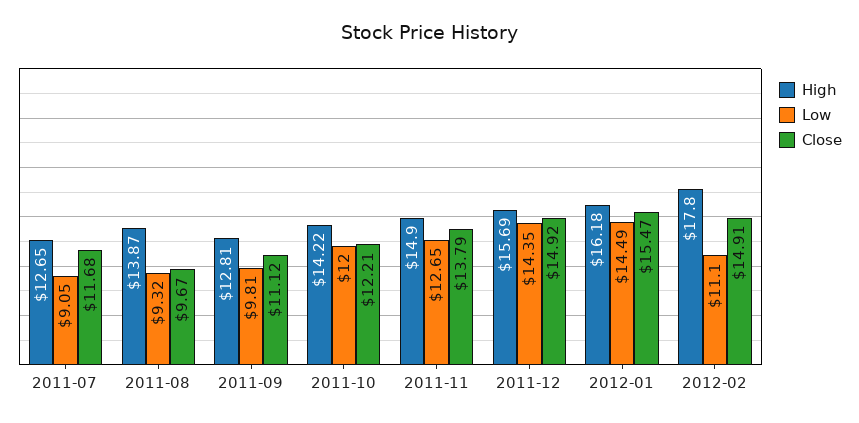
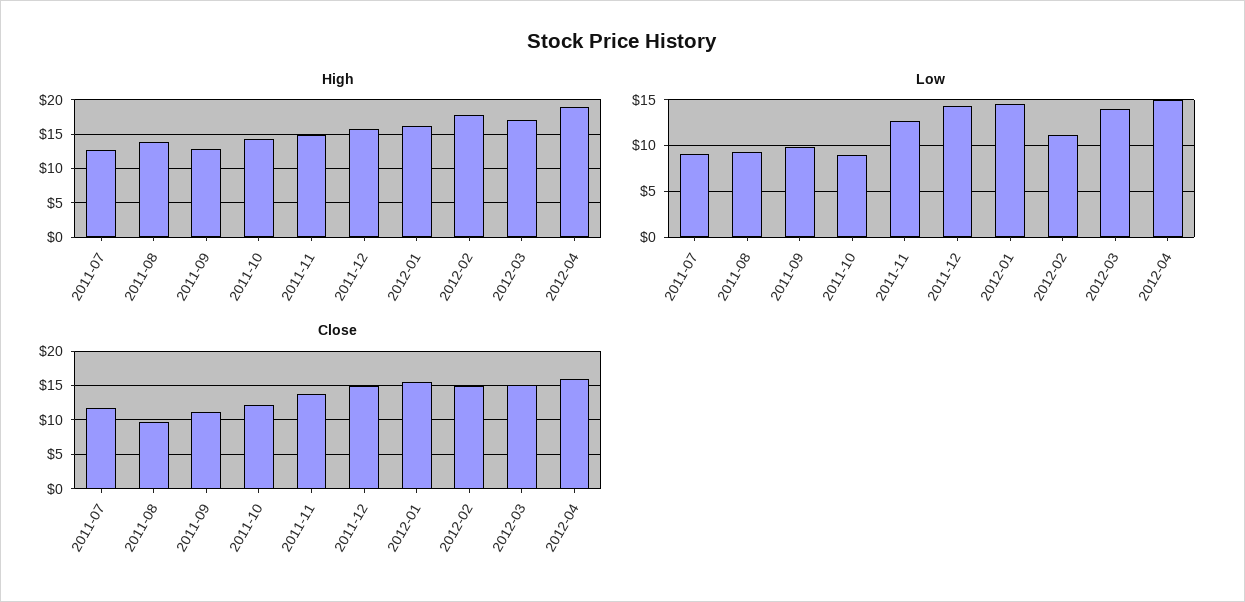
Low, 2011-10: 12 -> 9
High, 2012-03: none -> 17
High, 2012-04: none -> 19
Low, 2012-03: none -> 14
Low, 2012-04: none -> 15
Close, 2012-03: none -> 15
Close, 2012-04: none -> 16

